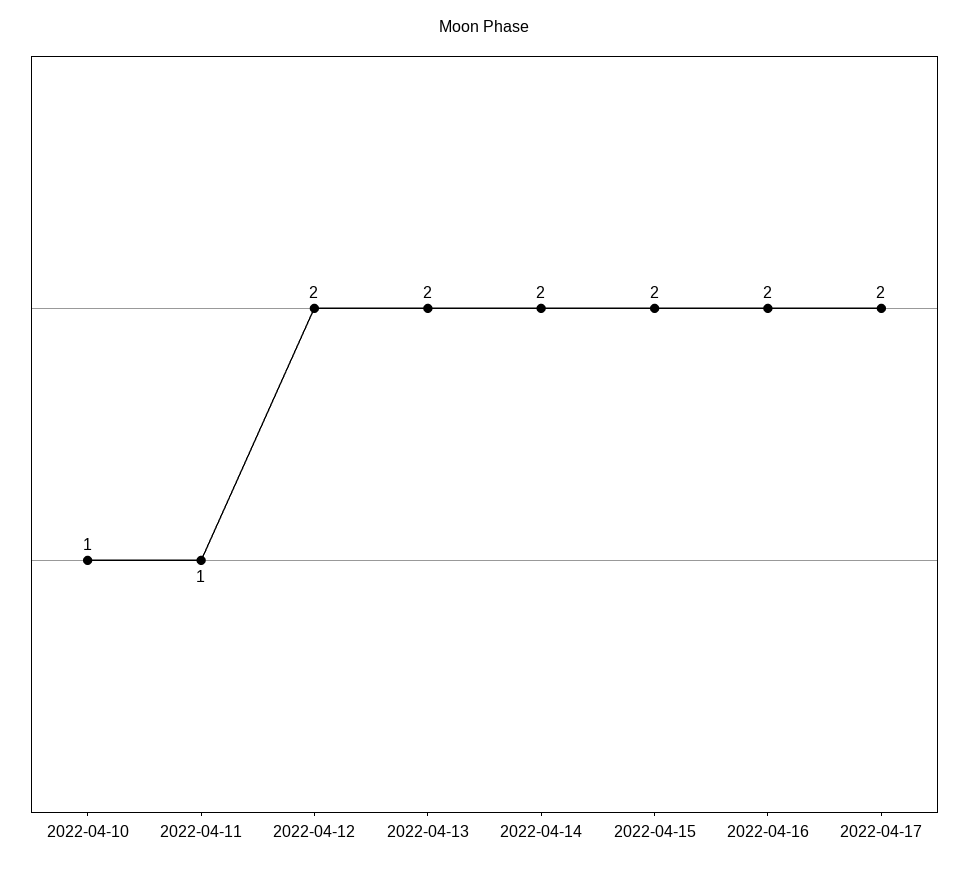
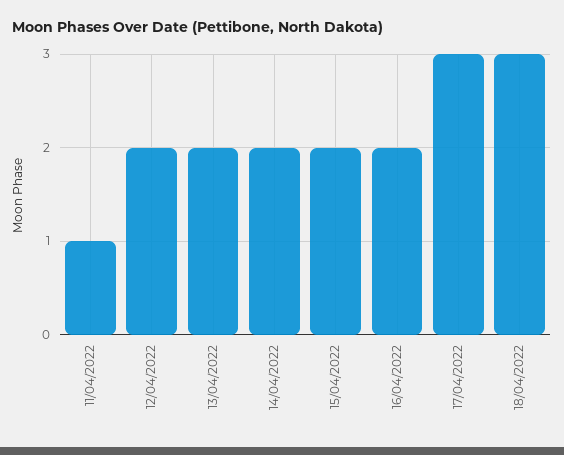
2022-04-10: 1 -> none
2022-04-17: 2 -> 3
18/04/2022: none -> 3

